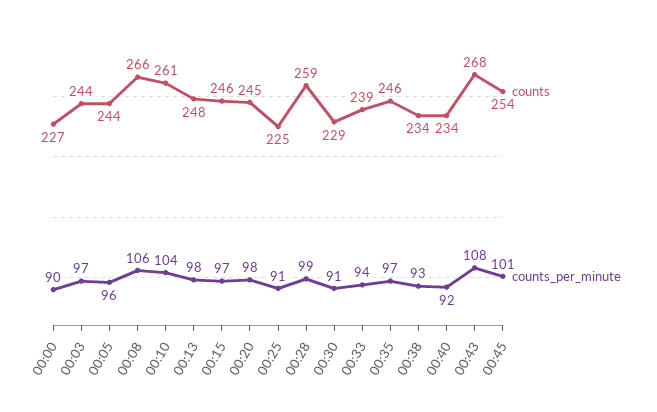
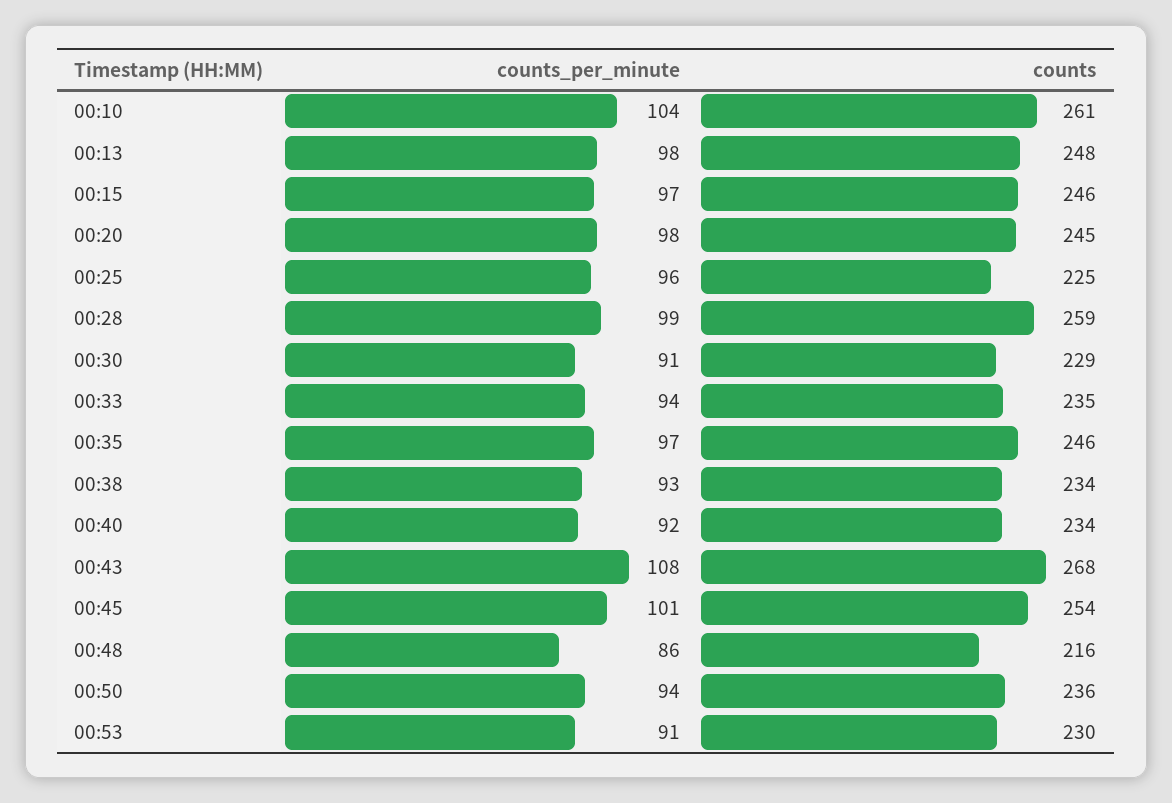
counts, 00:00: 227 -> none
counts_per_minute, 00:00: 90 -> none
counts, 00:03: 244 -> none
counts_per_minute, 00:03: 97 -> none
counts, 00:05: 244 -> none
counts_per_minute, 00:05: 96 -> none
counts, 00:08: 266 -> none
counts_per_minute, 00:08: 106 -> none
counts_per_minute, 00:25: 91 -> 96
counts, 00:33: 239 -> 235
counts_per_minute, 00:48: none -> 86
counts, 00:48: none -> 216
counts_per_minute, 00:50: none -> 94
counts, 00:50: none -> 236
counts_per_minute, 00:53: none -> 91
counts, 00:53: none -> 230

